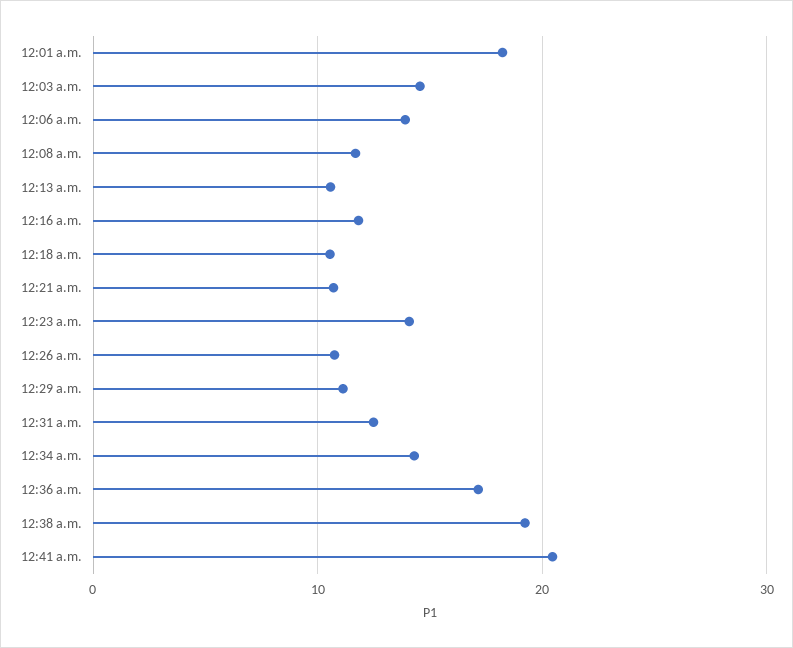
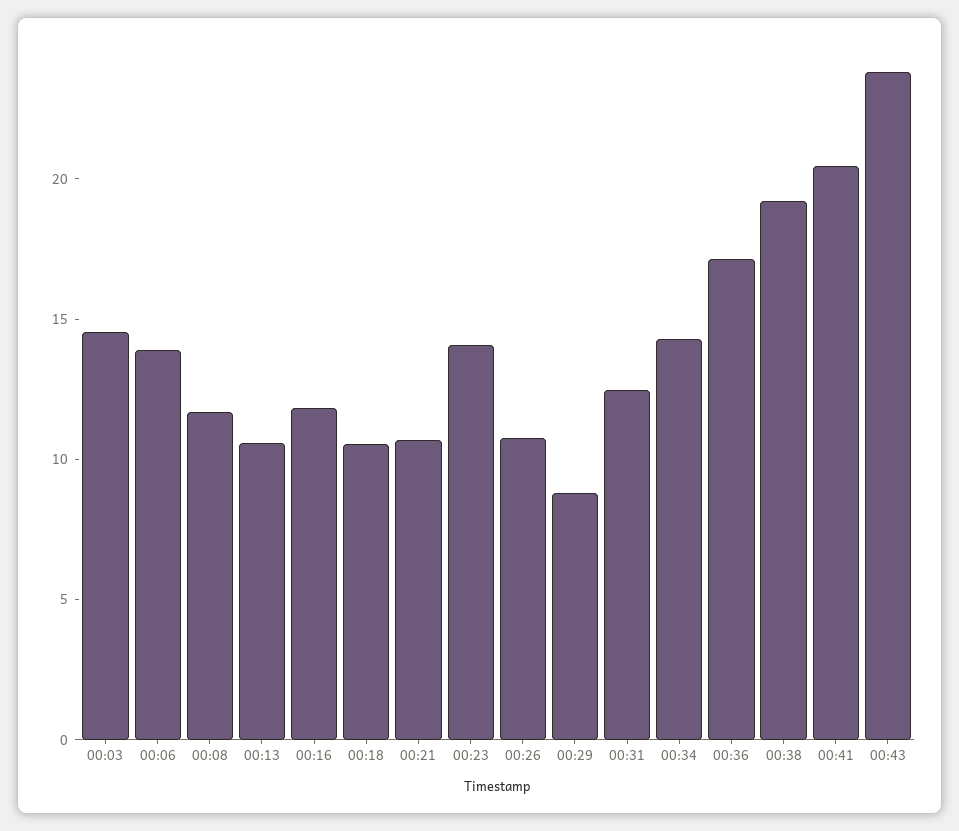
12:01 a.m.: 18 -> none
12:29 a.m.: 11 -> 9
00:43: none -> 24

